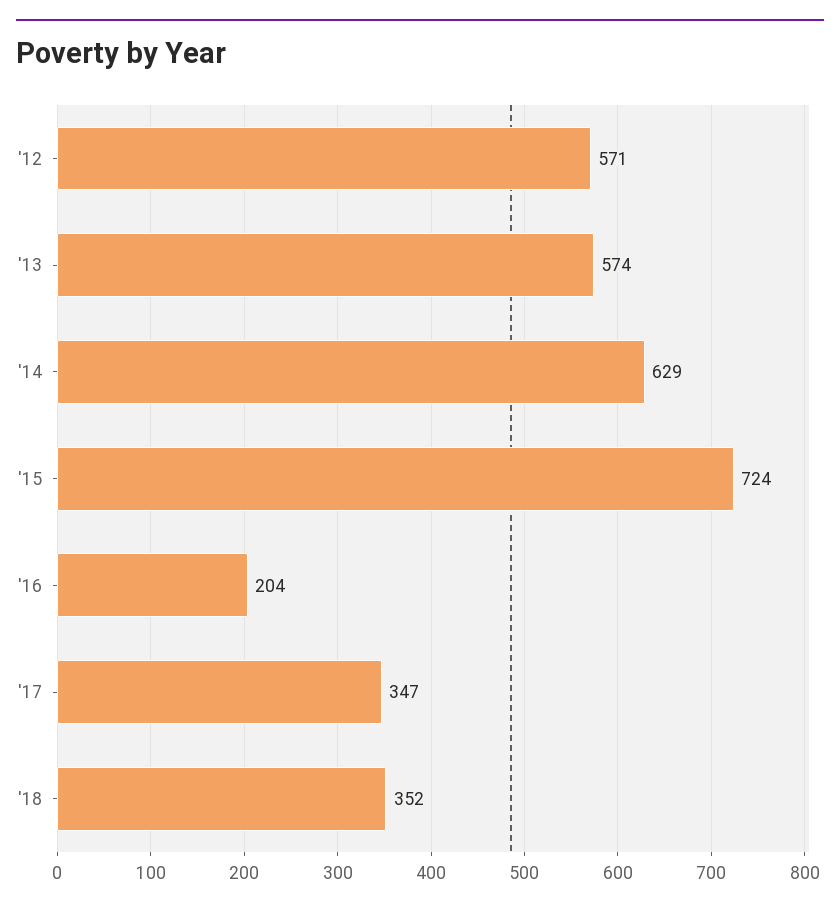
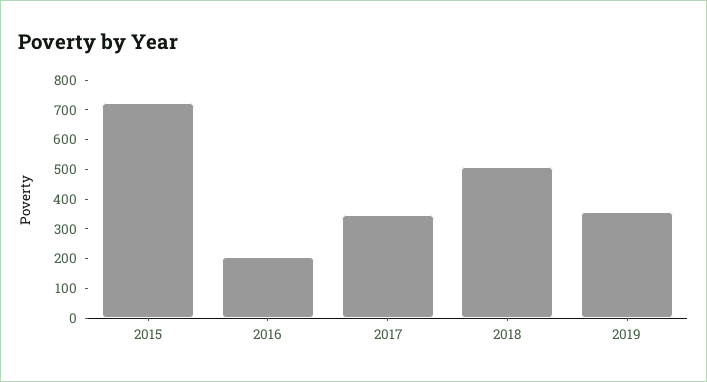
'12: 571 -> none
'13: 574 -> none
'14: 629 -> none
'18: 352 -> 500
2019: none -> 350

